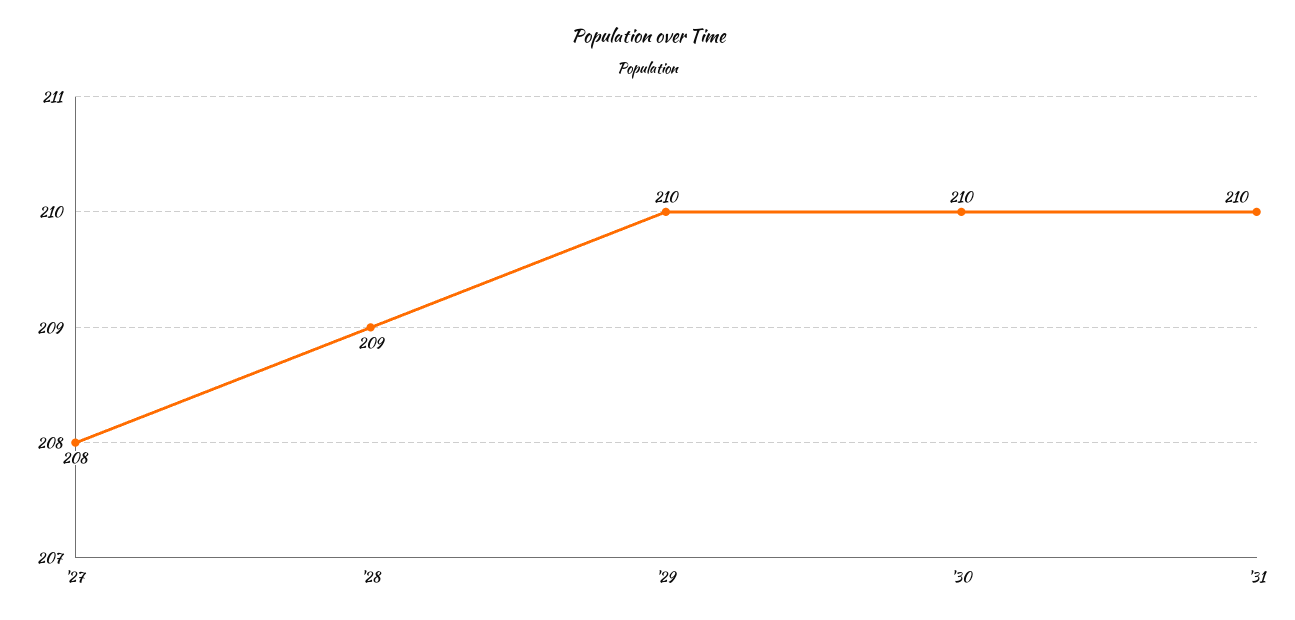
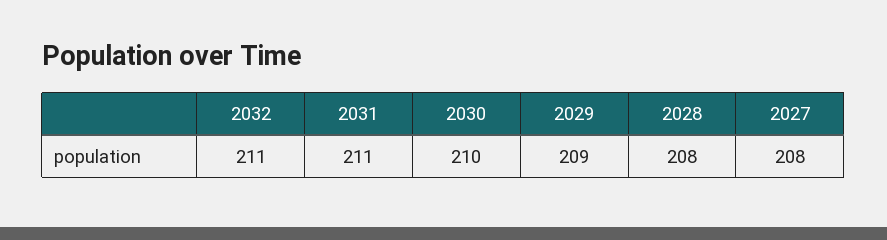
'28: 209 -> 208
'29: 210 -> 209
'31: 210 -> 211
2032: none -> 211

